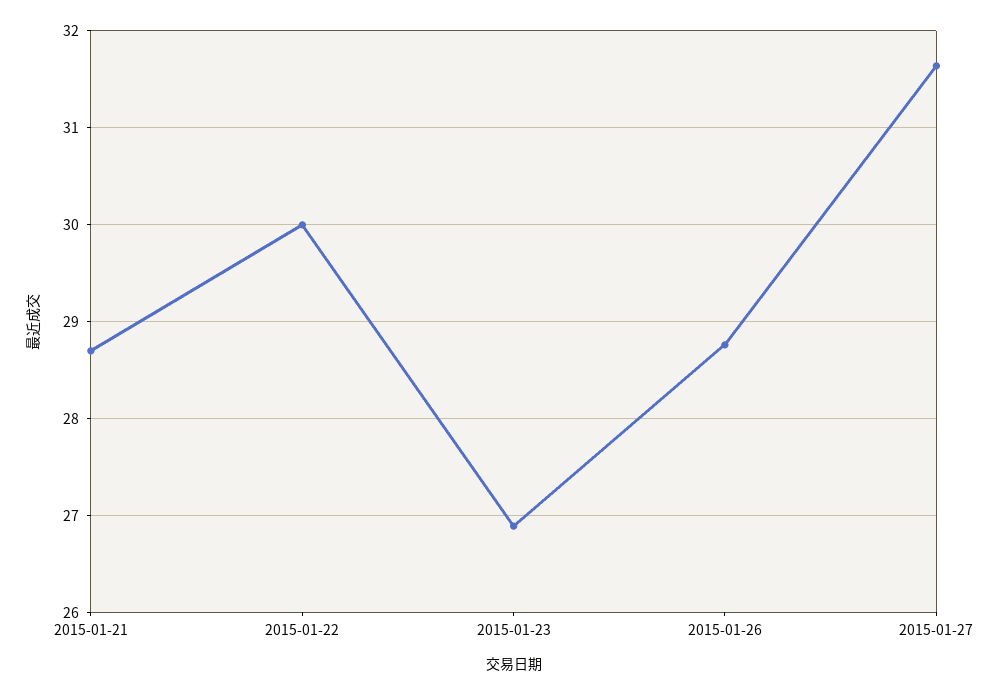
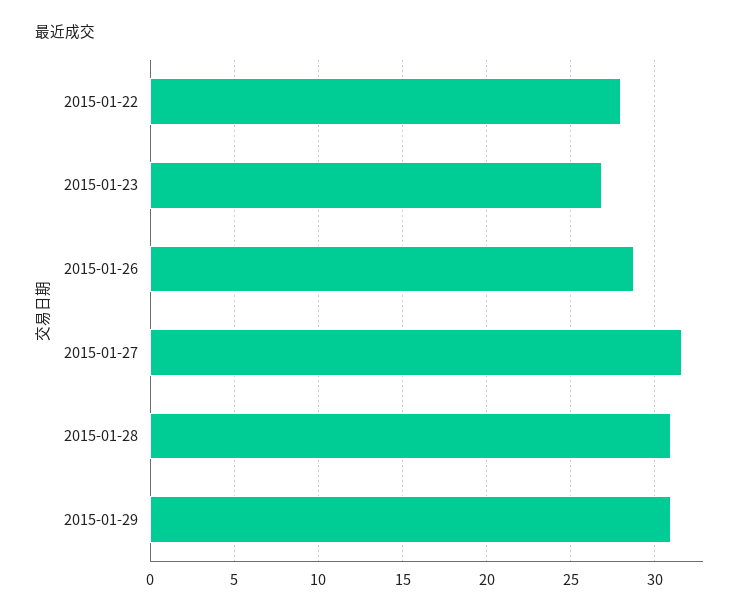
2015-01-21: 28.7 -> none
2015-01-22: 30 -> 28
2015-01-28: none -> 31
2015-01-29: none -> 31

